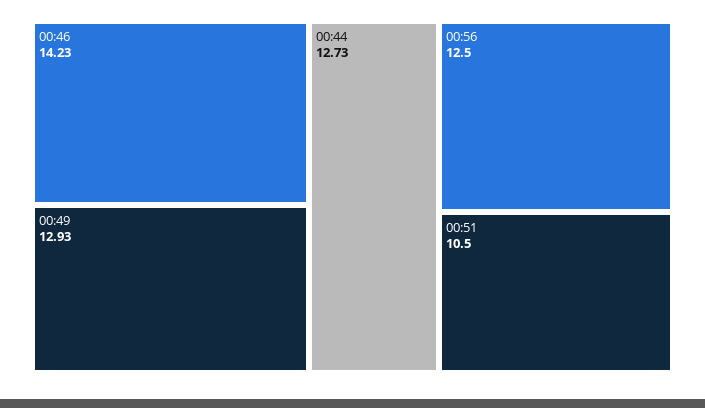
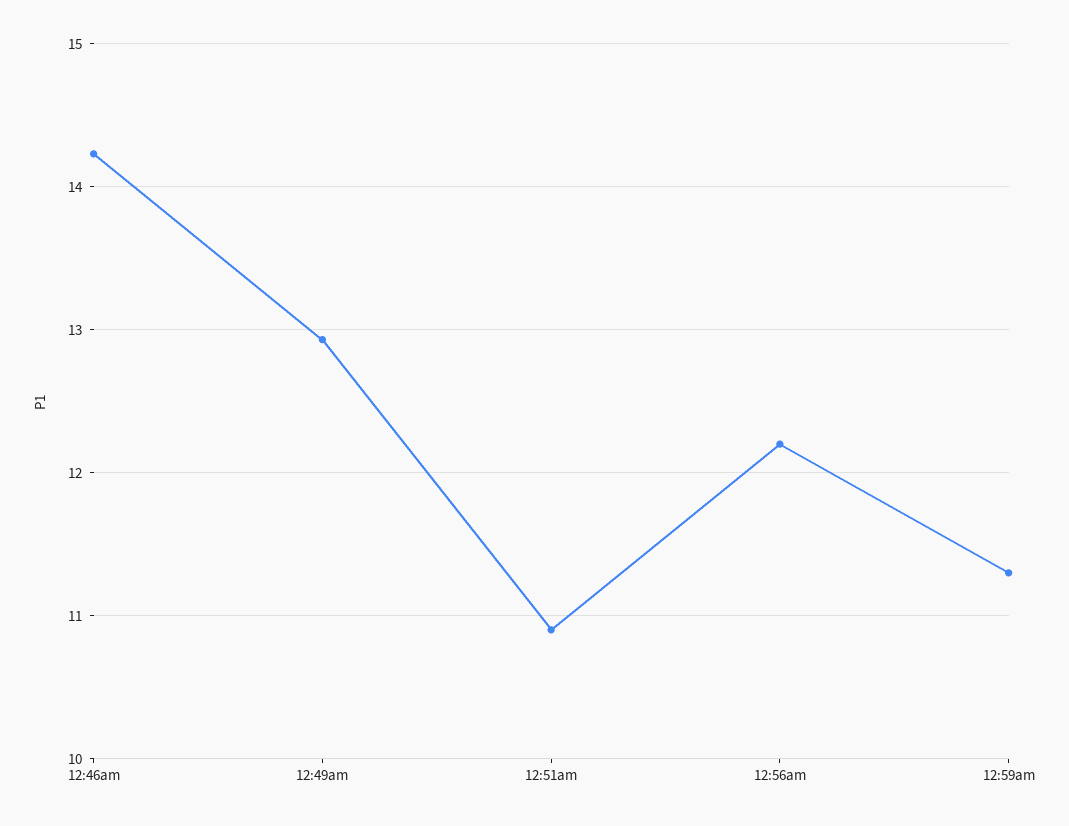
00:44: 12.73 -> none
00:56: 12.5 -> 12.2
00:51: 10.5 -> 10.9
12:59am: none -> 11.3

